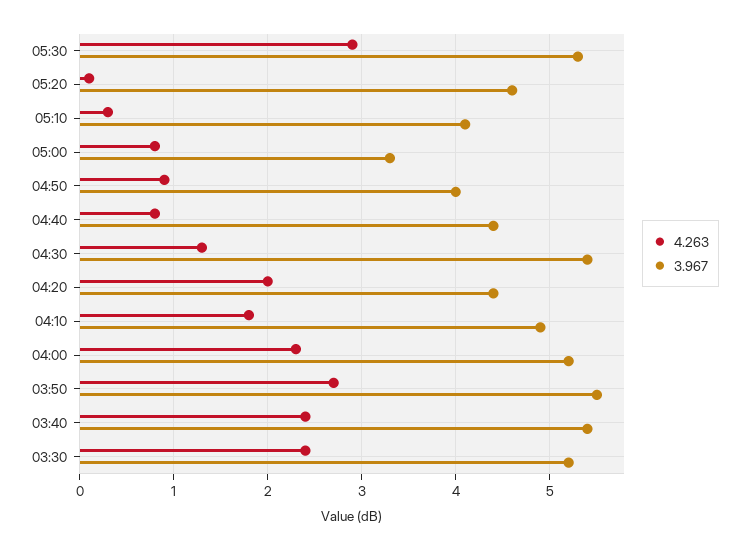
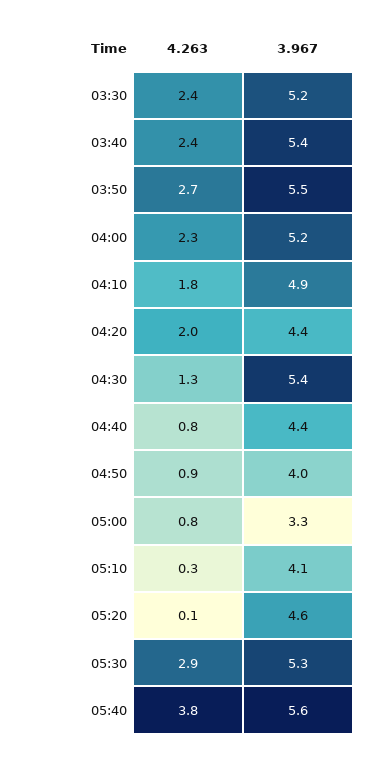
4.263, 05:40: none -> 3.8
3.967, 05:40: none -> 5.6

